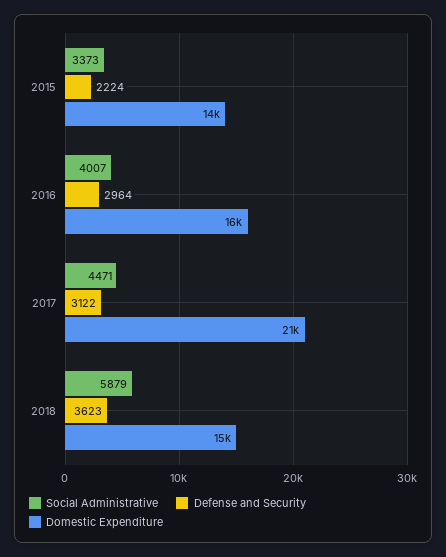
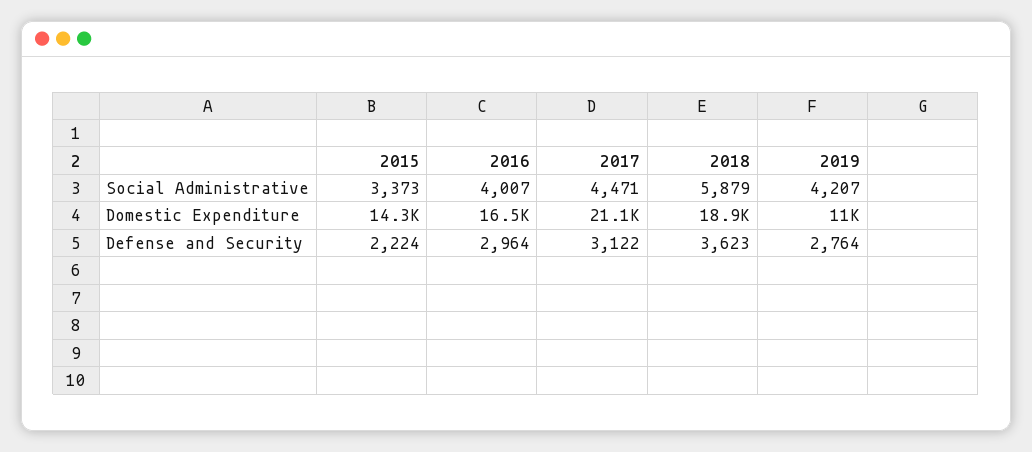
Domestic Expenditure, 2018: 15000 -> 18900
Social Administrative, 2019: none -> 4207
Domestic Expenditure, 2019: none -> 11000
Defense and Security, 2019: none -> 2764

